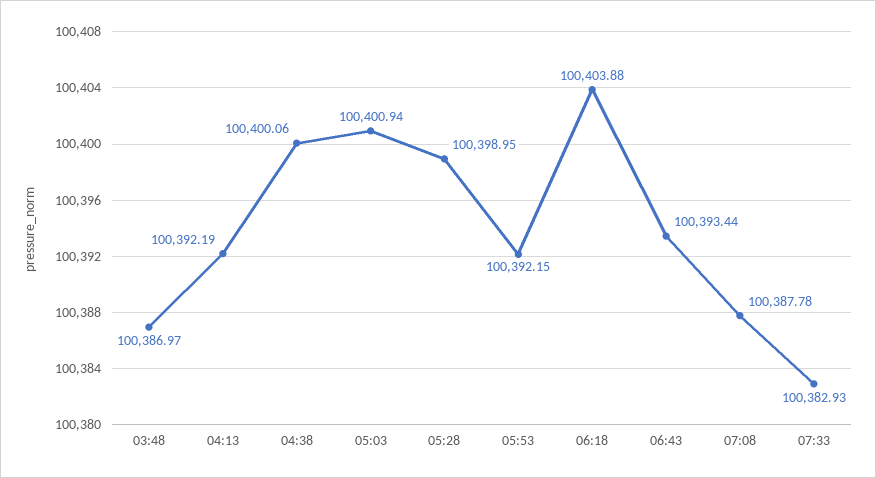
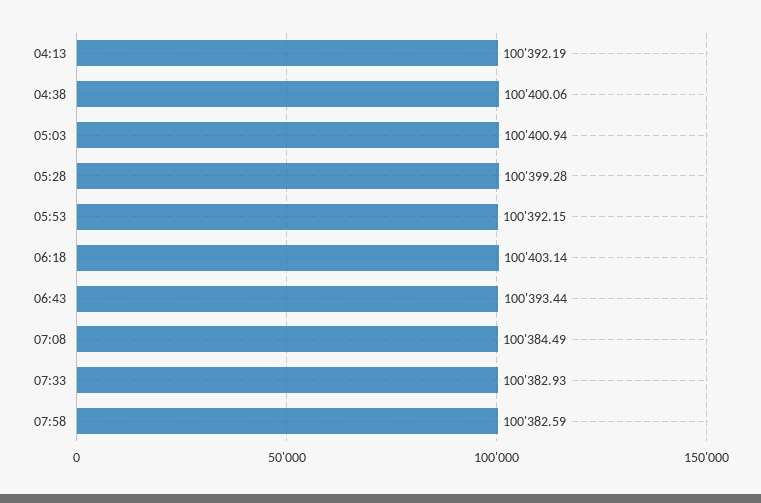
03:48: 100386.97 -> none
05:28: 100398.95 -> 100399.28
06:18: 100403.88 -> 100403.14
07:08: 100387.78 -> 100384.49
07:58: none -> 100382.59

